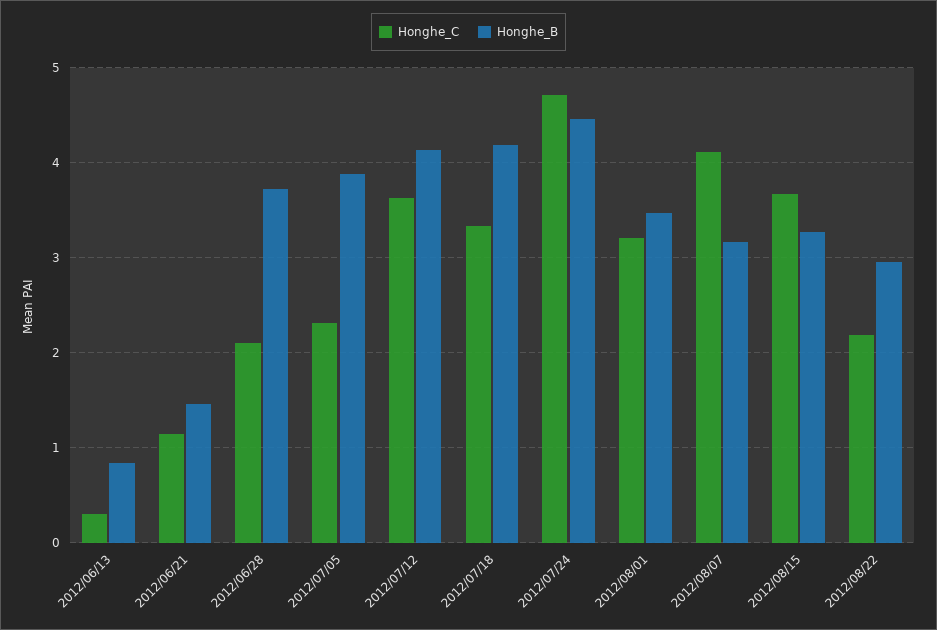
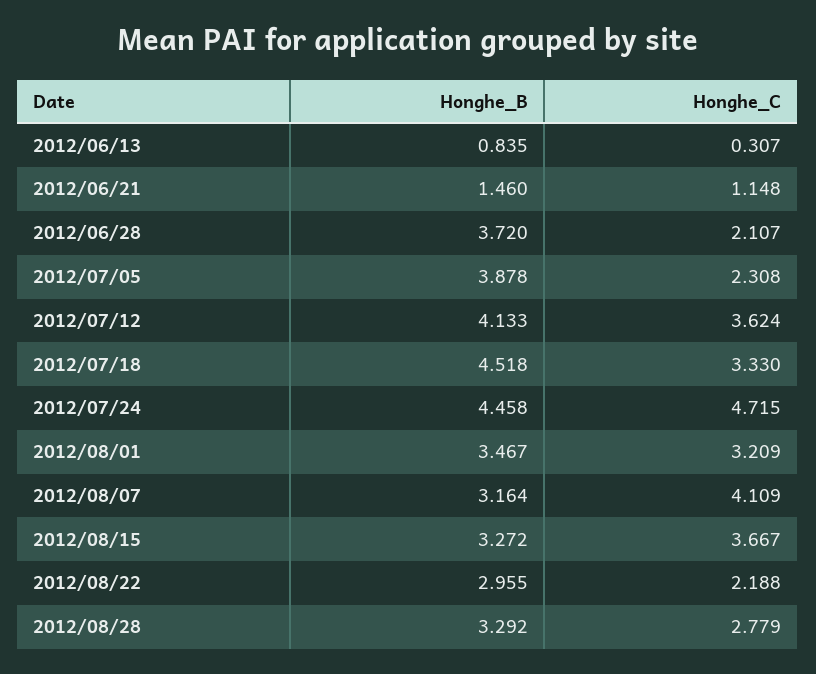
Honghe_B, 2012/07/18: 4.2 -> 4.518
Honghe_B, 2012/08/28: none -> 3.292
Honghe_C, 2012/08/28: none -> 2.779

